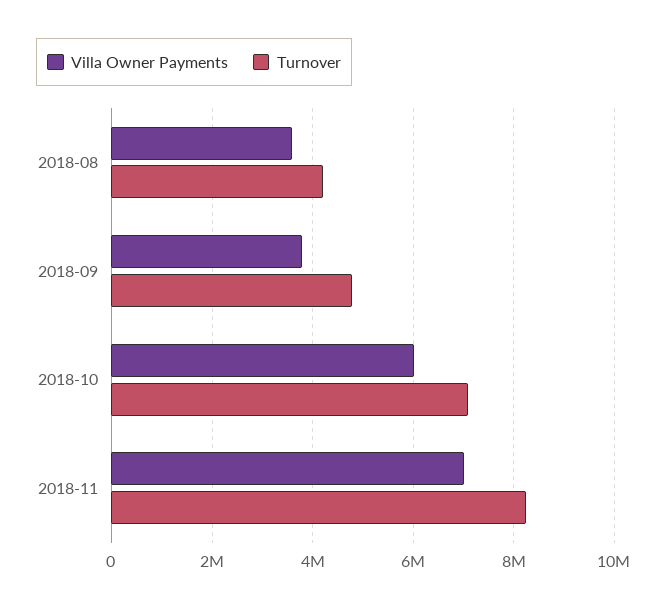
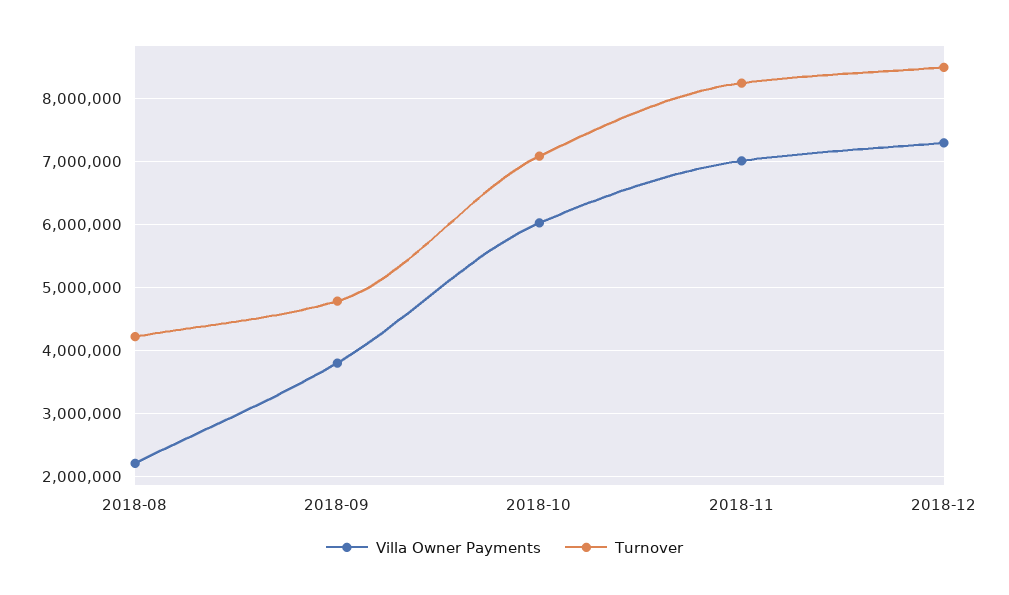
Villa Owner Payments, 2018-08: 3600000 -> 2200000
Villa Owner Payments, 2018-12: none -> 7300000
Turnover, 2018-12: none -> 8500000

